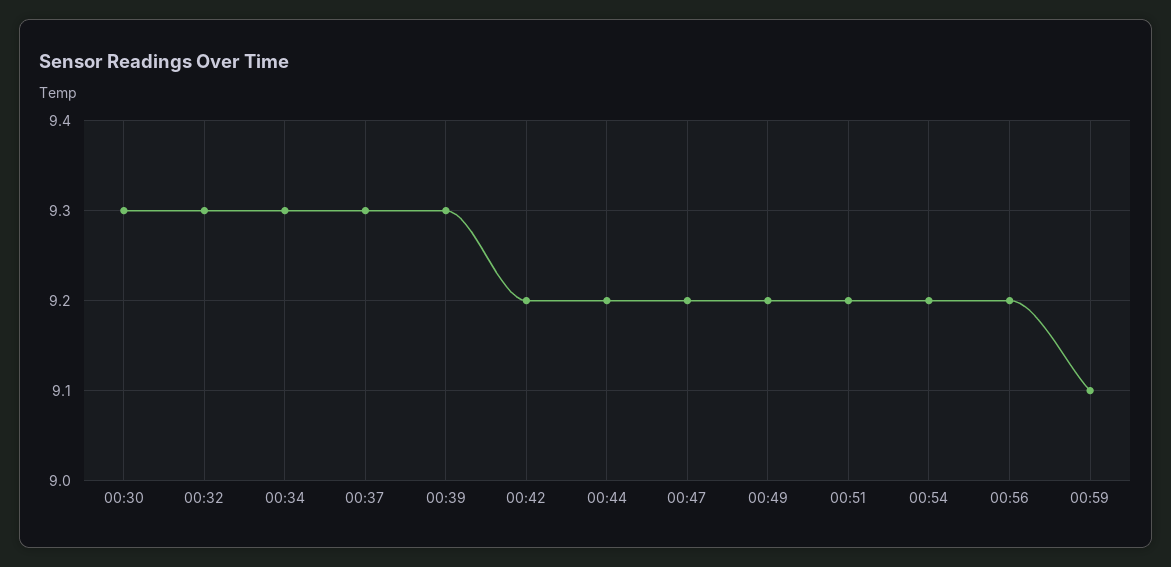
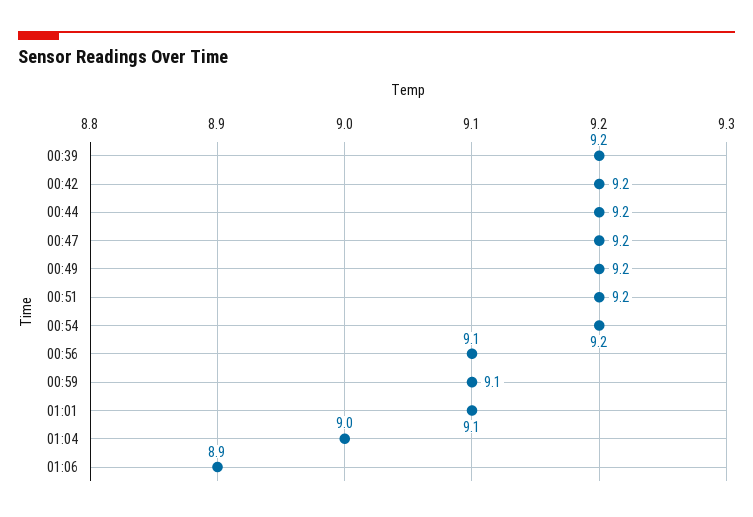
00:30: 9.3 -> none
00:32: 9.3 -> none
00:34: 9.3 -> none
00:37: 9.3 -> none
00:39: 9.3 -> 9.2
00:56: 9.2 -> 9.1
01:01: none -> 9.1
01:04: none -> 9
01:06: none -> 8.9

